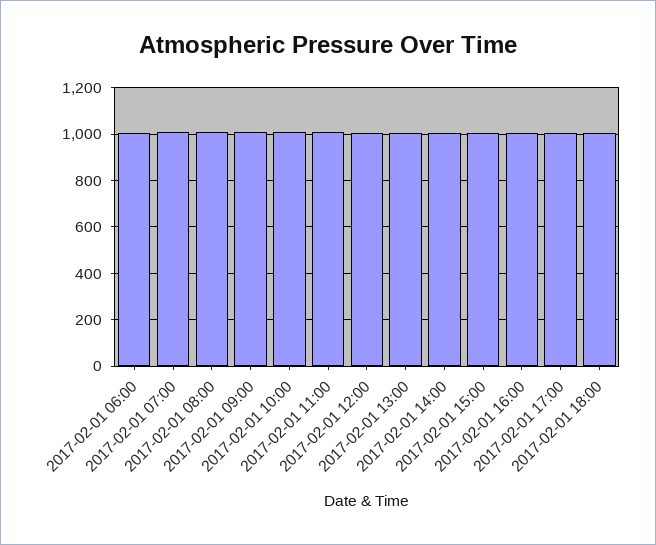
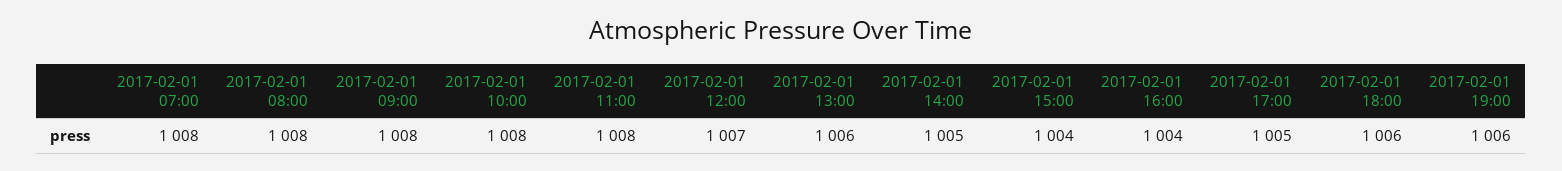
2017-02-01 06:00: 1000 -> none
2017-02-01 19:00: none -> 1006

